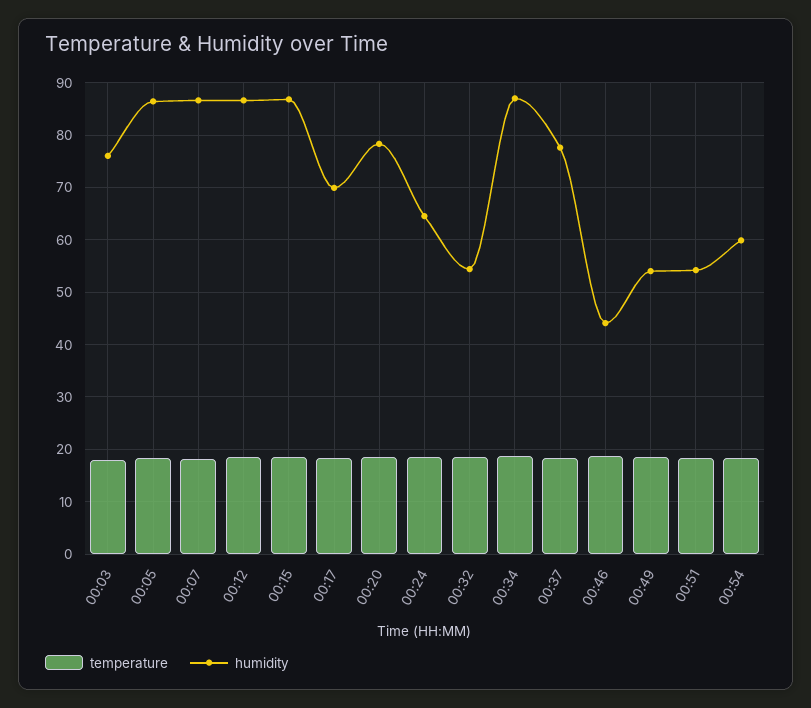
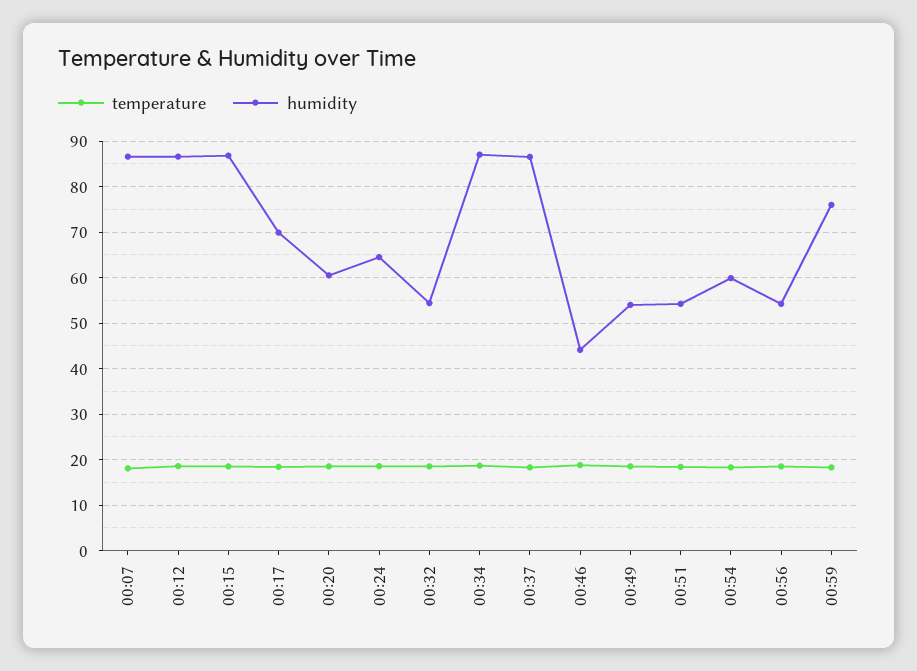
temperature, 00:03: 18 -> none
humidity, 00:03: 76 -> none
temperature, 00:05: 18 -> none
humidity, 00:05: 86 -> none
humidity, 00:20: 78 -> 60
humidity, 00:37: 78 -> 86
temperature, 00:56: none -> 18
humidity, 00:56: none -> 54
temperature, 00:59: none -> 18
humidity, 00:59: none -> 76

